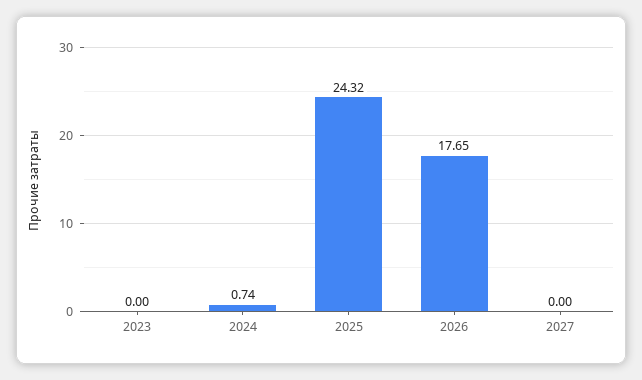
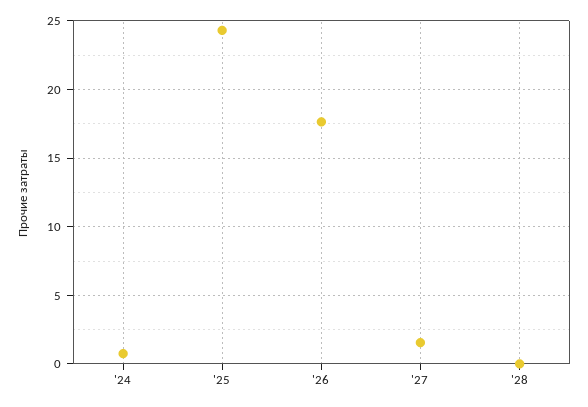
2023: 0 -> none
2027: 0 -> 1.5
'28: none -> 0

